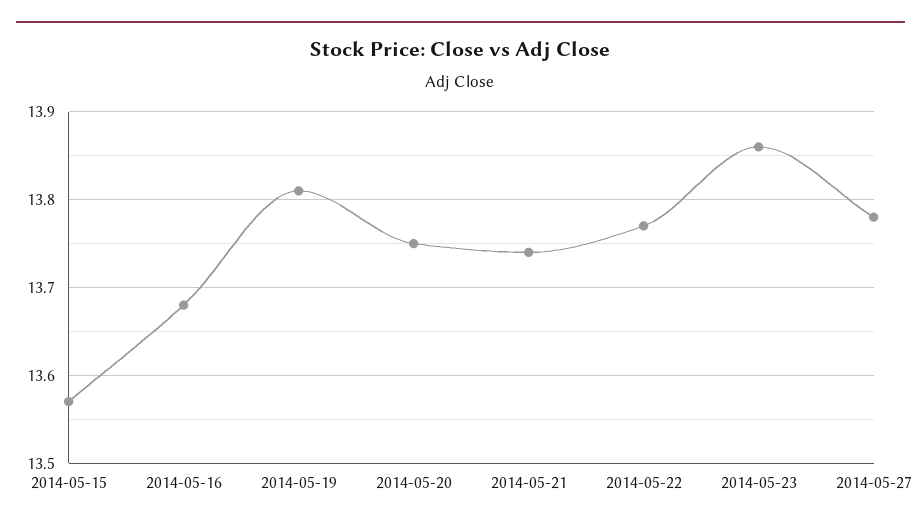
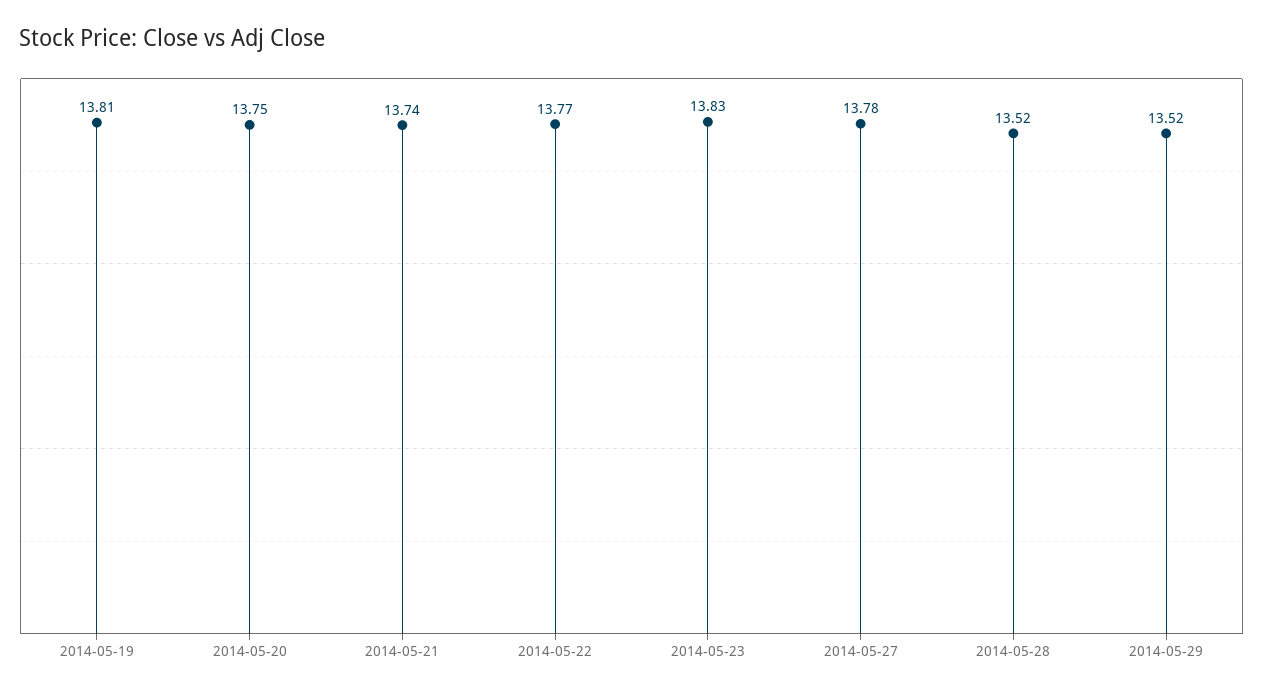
2014-05-15: 13.57 -> none
2014-05-16: 13.68 -> none
2014-05-23: 13.86 -> 13.83
2014-05-28: none -> 13.52
2014-05-29: none -> 13.52

